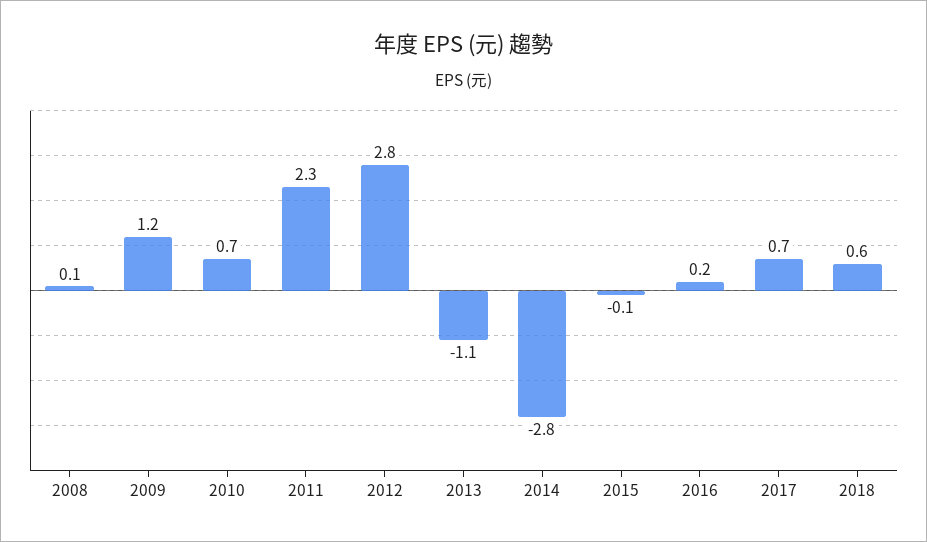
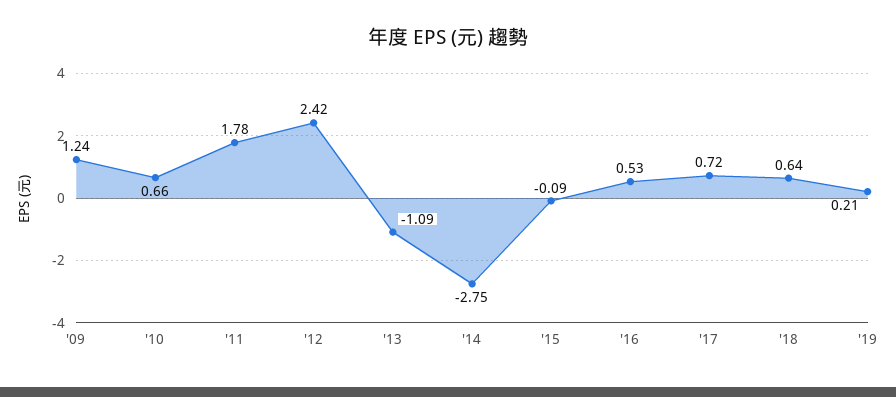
2008: 0.1 -> none
2011: 2.3 -> 1.78
2012: 2.8 -> 2.42
2016: 0.2 -> 0.53
'19: none -> 0.21

